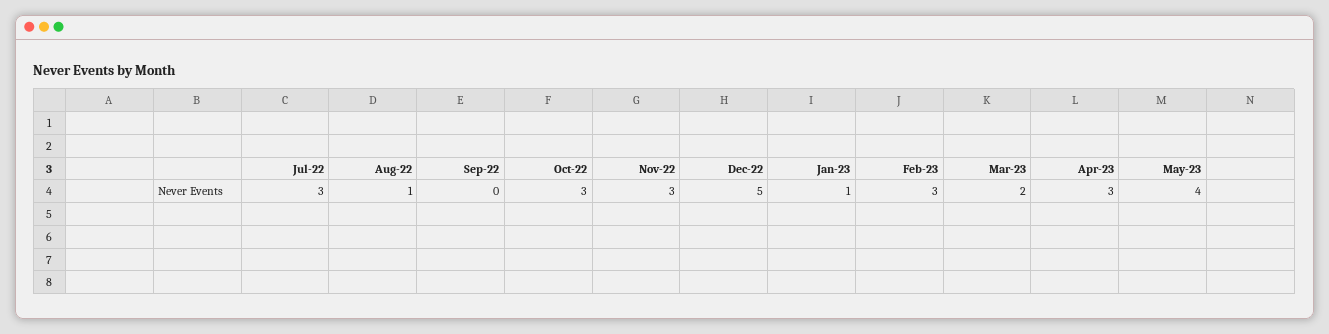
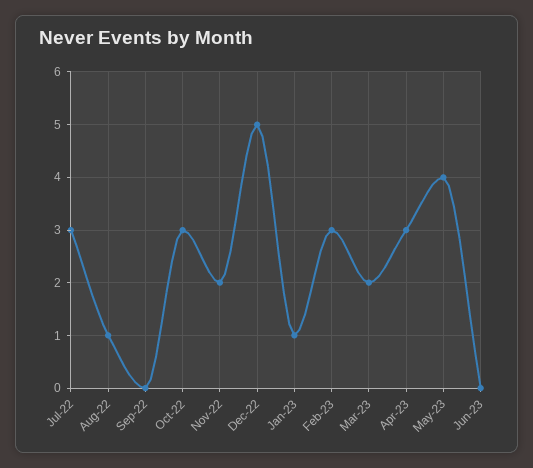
Nov-22: 3 -> 2
Jun-23: none -> 0

